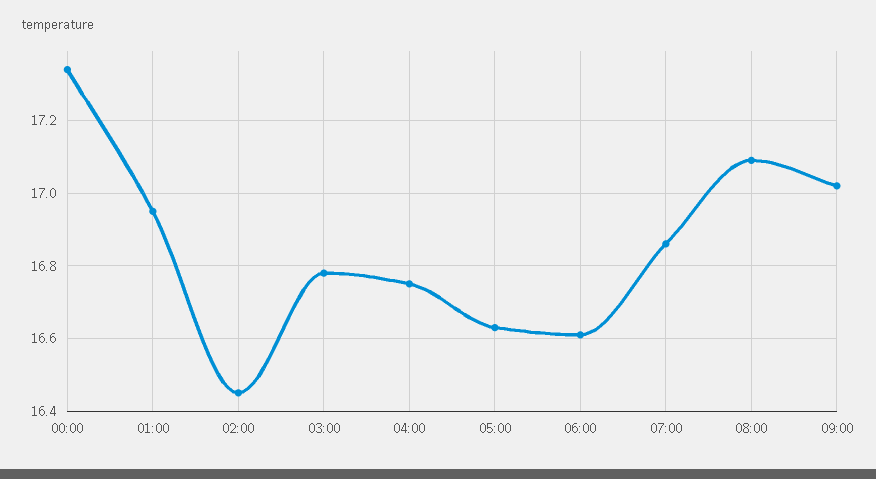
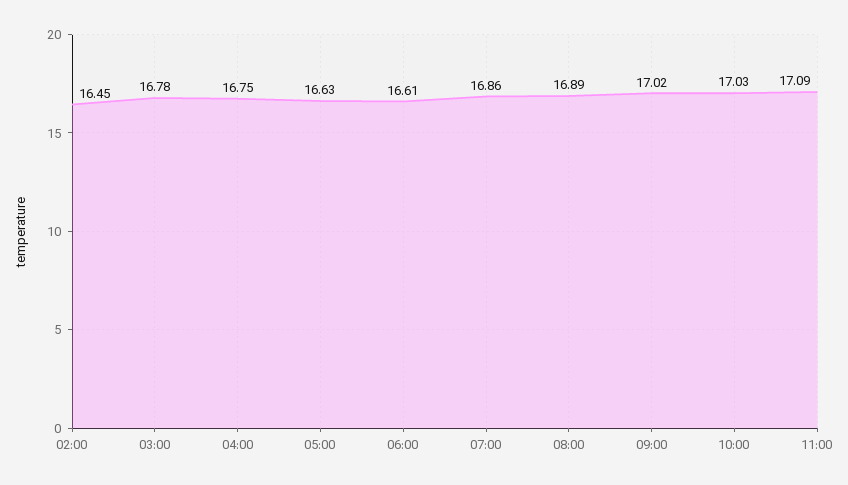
00:00: 17.35 -> none
01:00: 16.95 -> none
08:00: 17.1 -> 16.89
10:00: none -> 17.03
11:00: none -> 17.09

